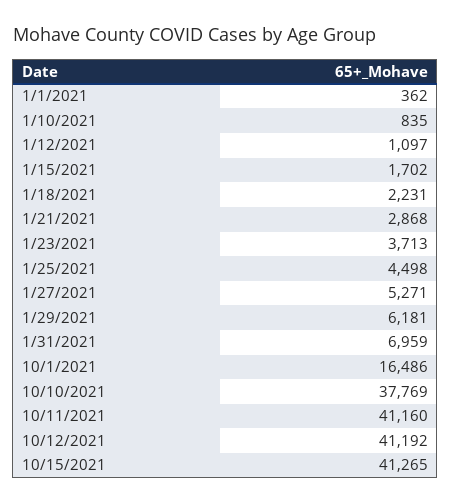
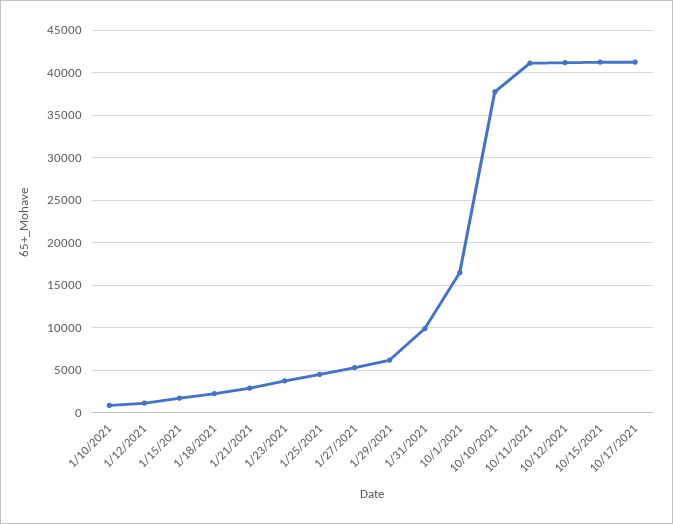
1/1/2021: 362 -> none
1/31/2021: 6959 -> 10000
10/17/2021: none -> 41000

